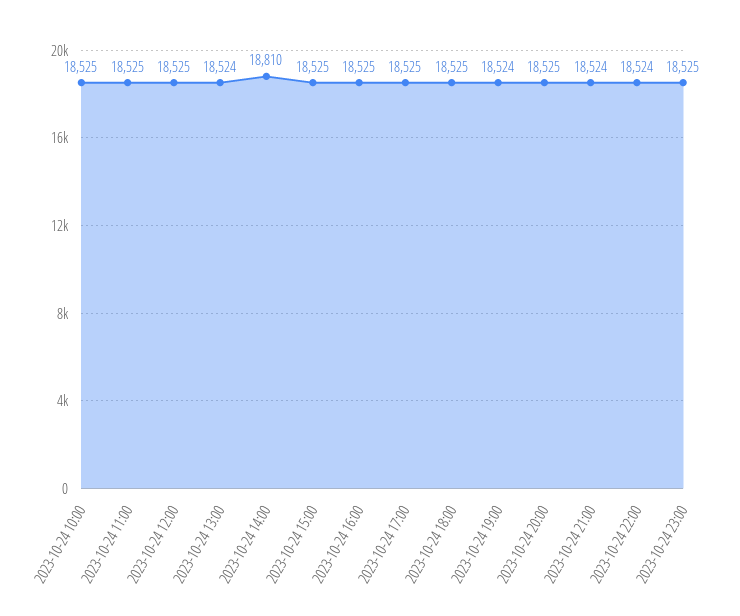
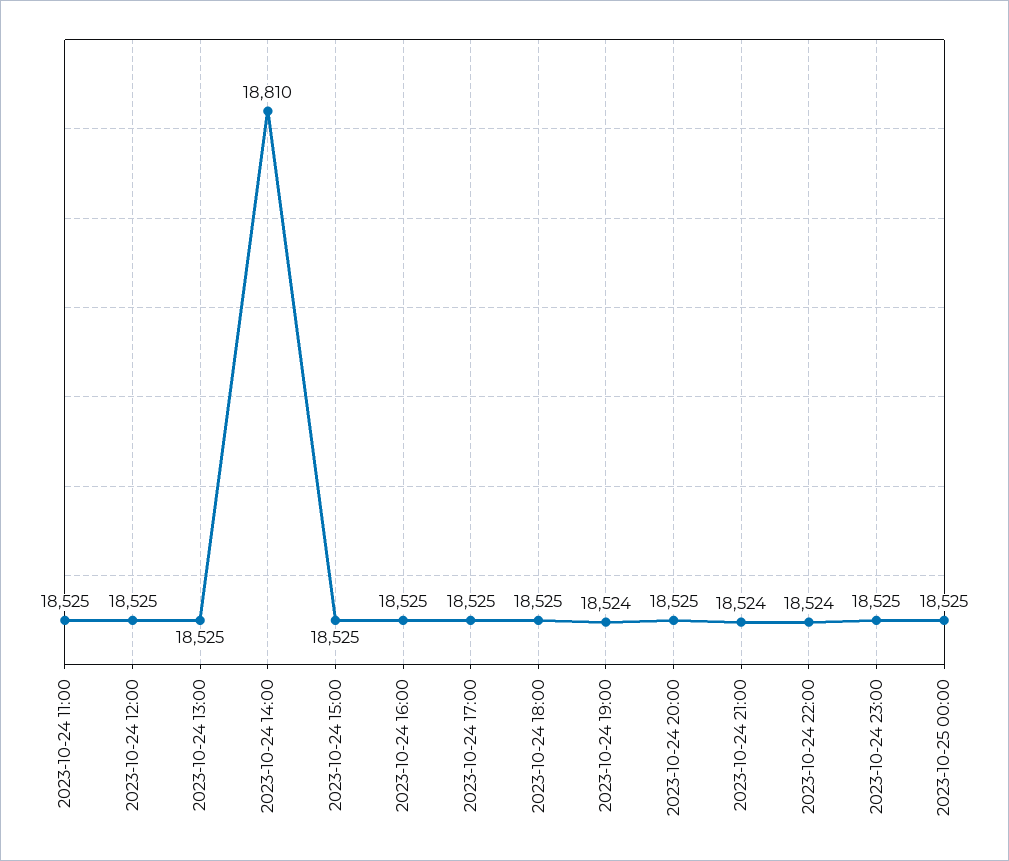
2023-10-24 10:00: 18525 -> none
2023-10-24 13:00: 18524 -> 18525
2023-10-25 00:00: none -> 18525

